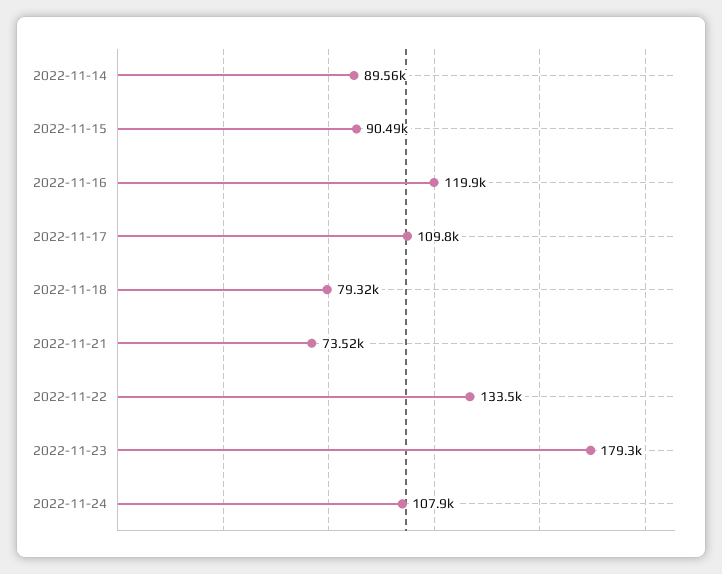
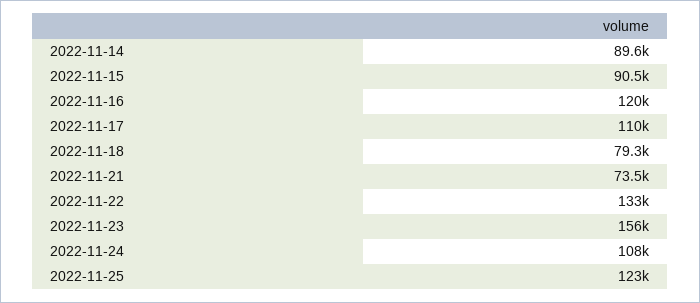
2022-11-23: 179300 -> 156000
2022-11-25: none -> 123000

